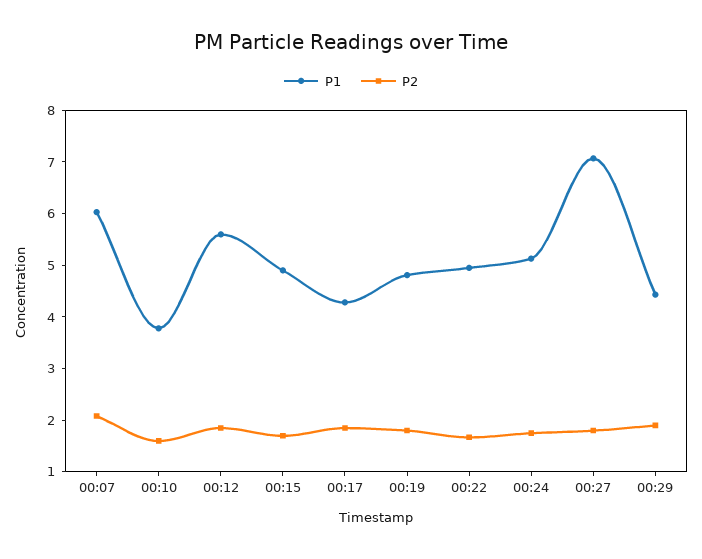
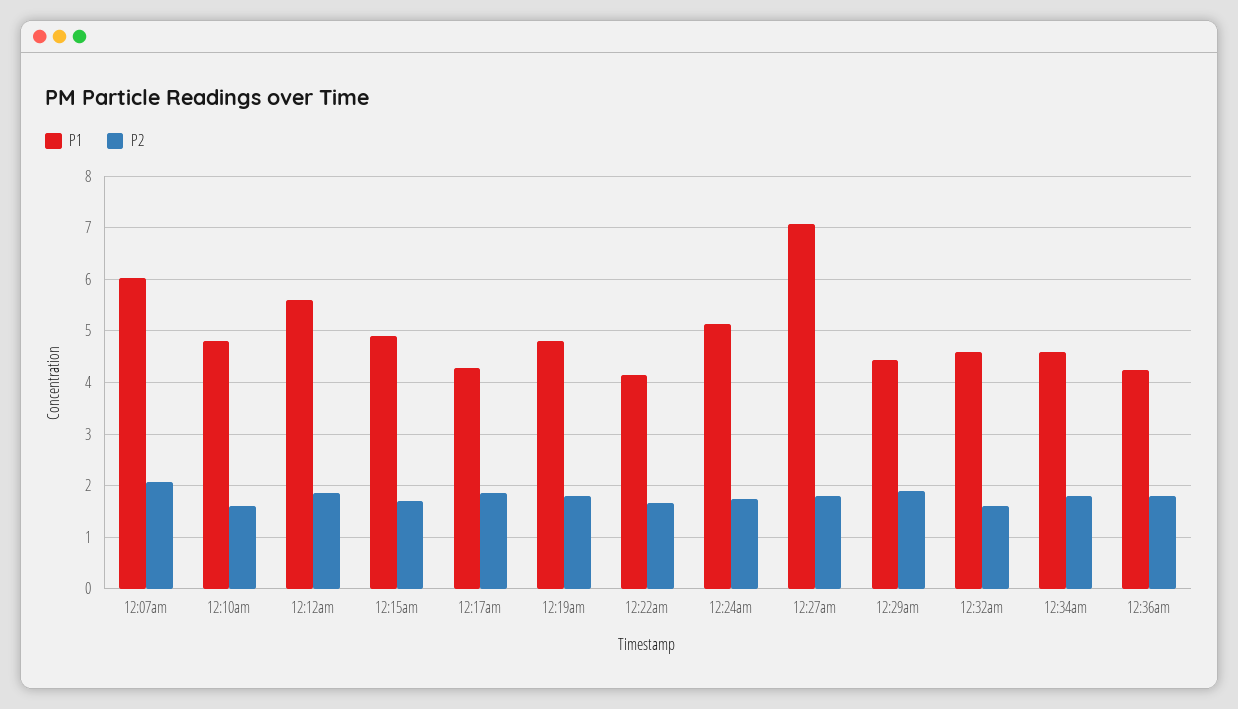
P1, 00:10: 3.8 -> 4.8
P1, 00:22: 5 -> 4.2
P1, 12:32am: none -> 4.6
P2, 12:32am: none -> 1.6
P1, 12:34am: none -> 4.6
P2, 12:34am: none -> 1.8
P1, 12:36am: none -> 4.2
P2, 12:36am: none -> 1.8

